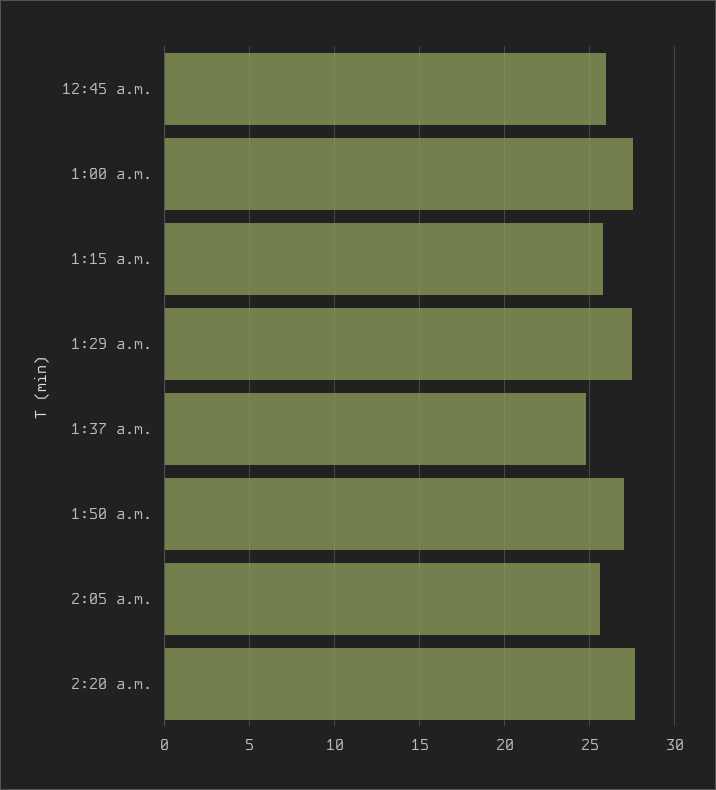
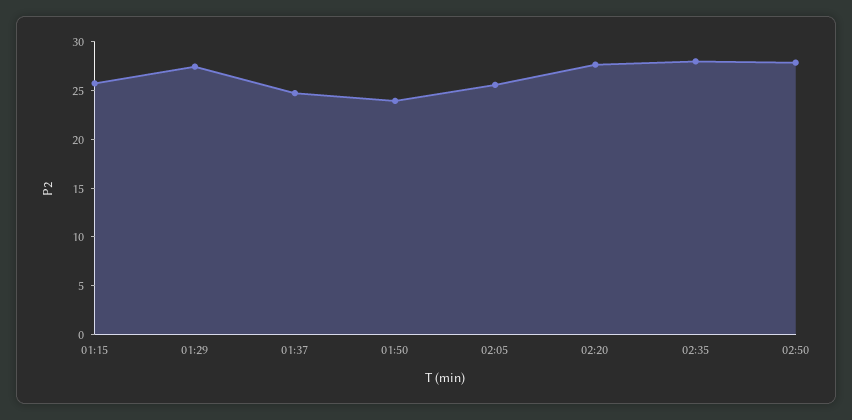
12:45 a.m.: 26 -> none
1:00 a.m.: 27.5 -> none
1:50 a.m.: 27 -> 24
02:35: none -> 28
02:50: none -> 28

